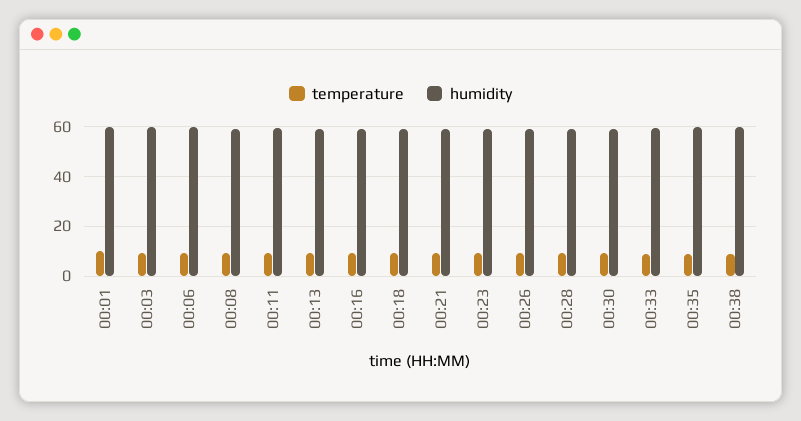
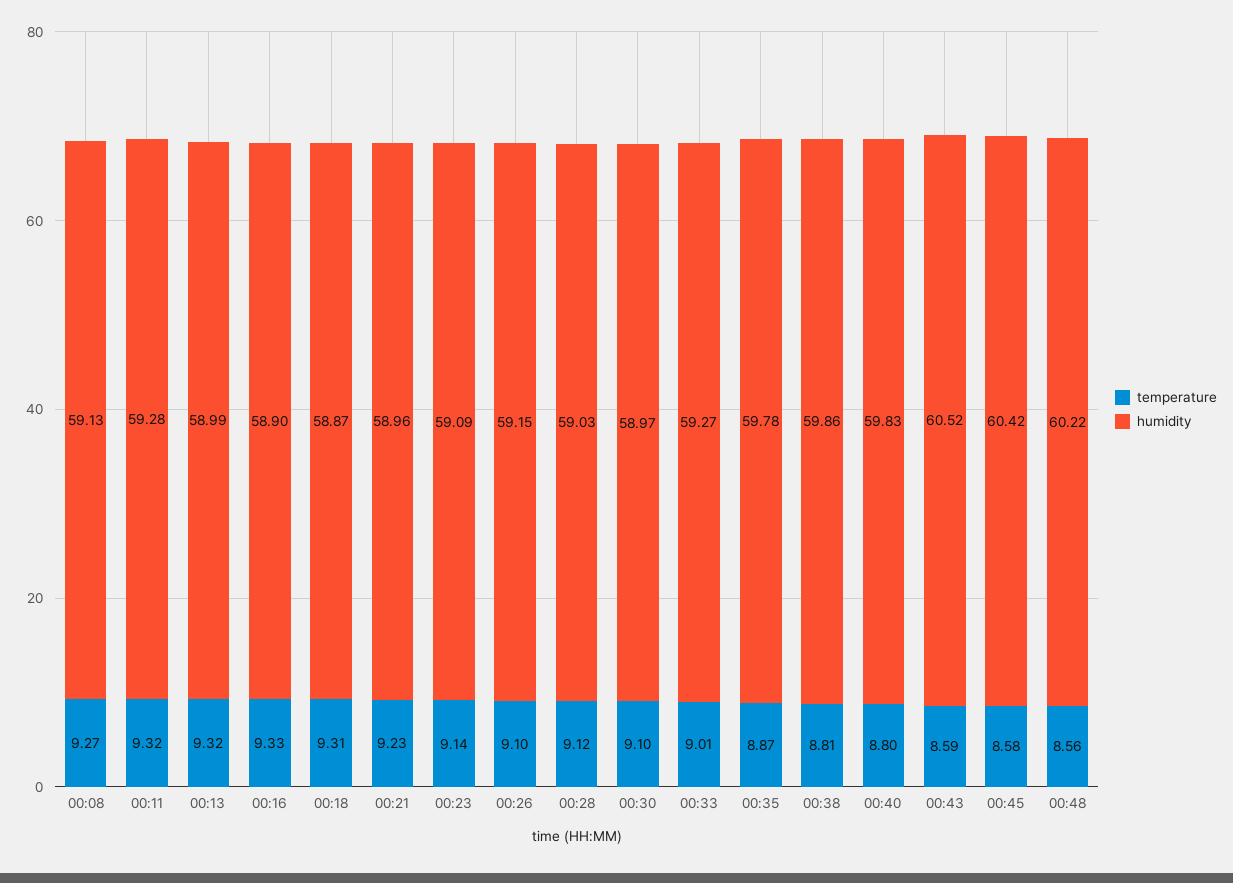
temperature, 00:01: 10 -> none
humidity, 00:01: 60 -> none
temperature, 00:03: 10 -> none
humidity, 00:03: 60 -> none
temperature, 00:06: 10 -> none
humidity, 00:06: 60 -> none
temperature, 00:40: none -> 8.8
humidity, 00:40: none -> 59.83
temperature, 00:43: none -> 8.59
humidity, 00:43: none -> 60.52
temperature, 00:45: none -> 8.58
humidity, 00:45: none -> 60.42
temperature, 00:48: none -> 8.56
humidity, 00:48: none -> 60.22

